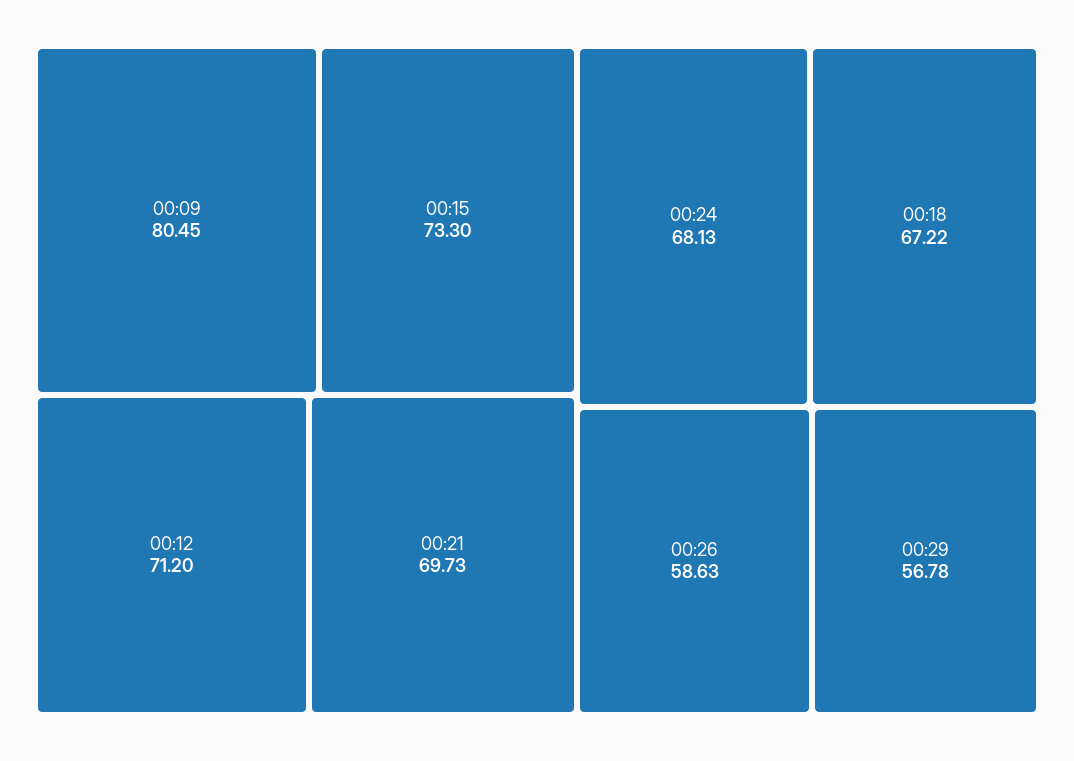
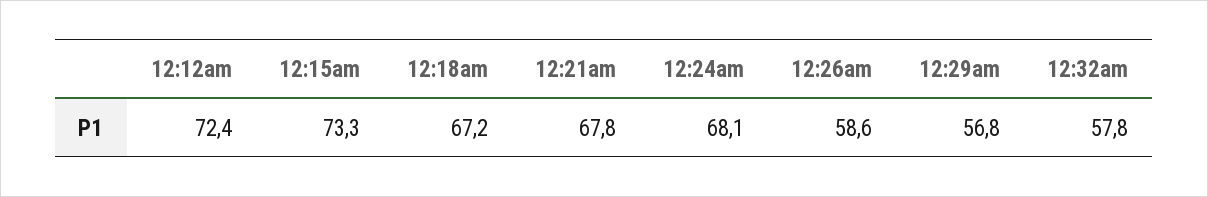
00:09: 80.45 -> none
00:12: 71.2 -> 72.4
00:21: 69.73 -> 67.8
12:32am: none -> 57.8

